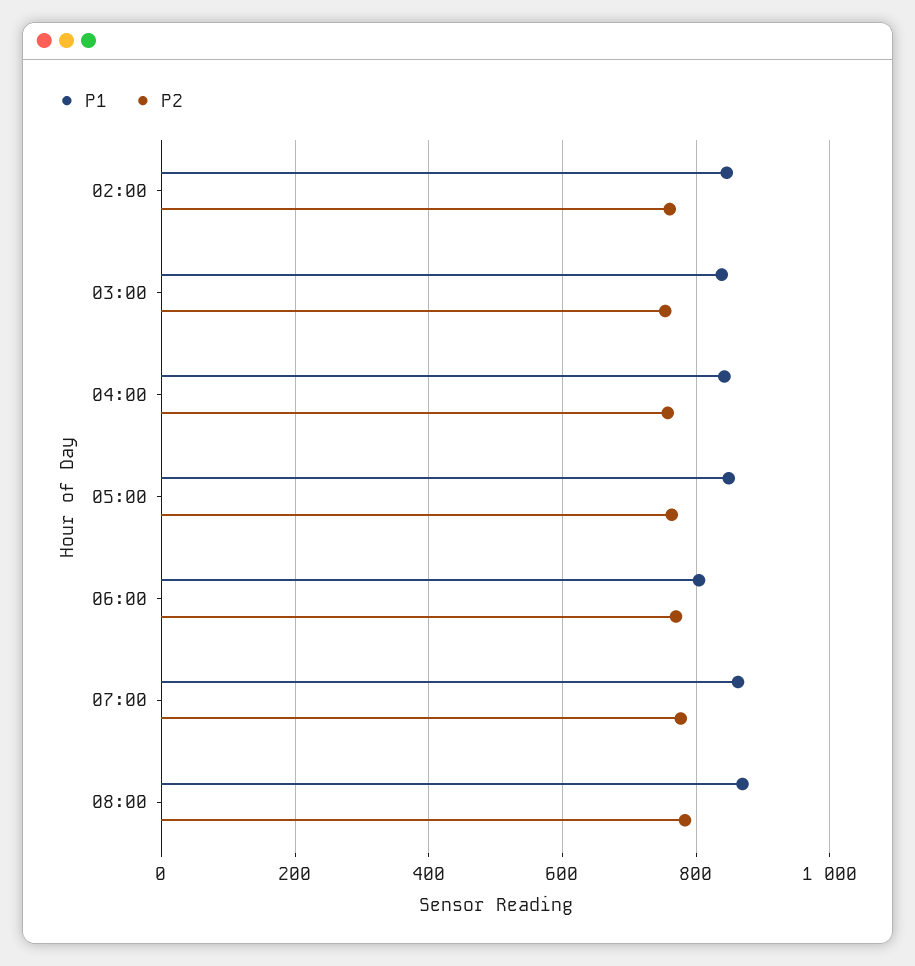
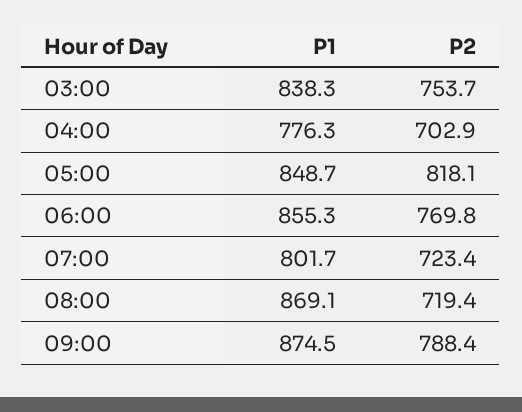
P1, 02:00: 840 -> none
P2, 02:00: 760 -> none
P1, 04:00: 840 -> 776.3
P2, 04:00: 760 -> 702.9
P2, 05:00: 760 -> 818.1
P1, 06:00: 800 -> 855.3
P1, 07:00: 860 -> 801.7
P2, 07:00: 780 -> 723.4
P2, 08:00: 780 -> 719.4
P1, 09:00: none -> 874.5
P2, 09:00: none -> 788.4

